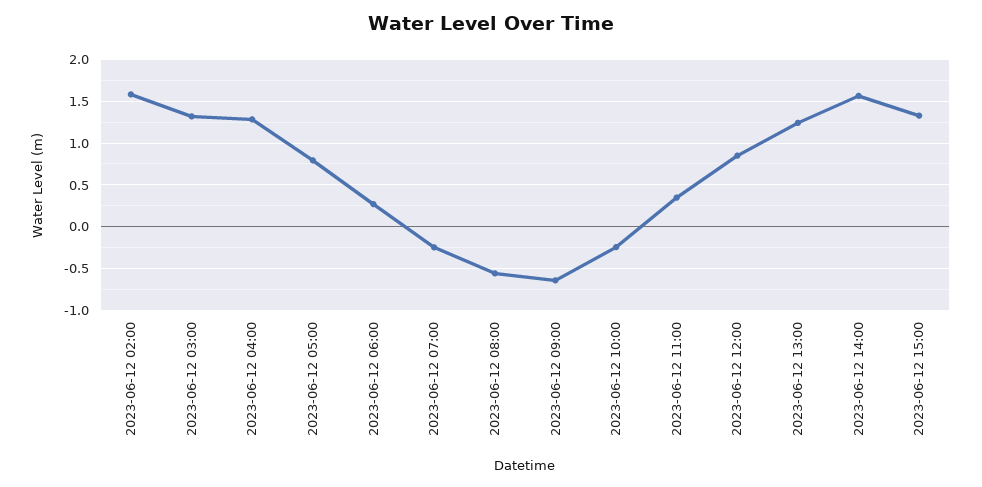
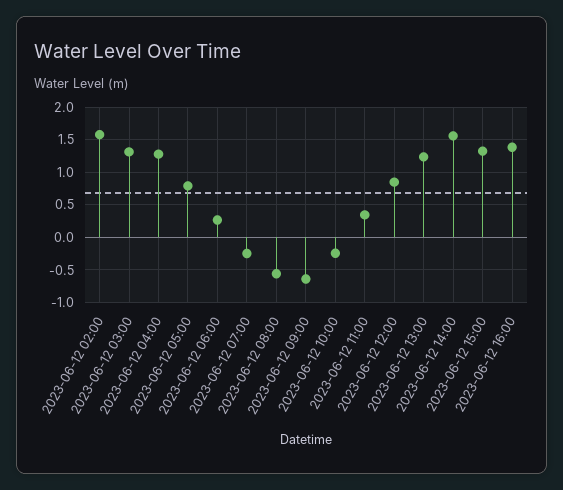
2023-06-12 16:00: none -> 1.4

